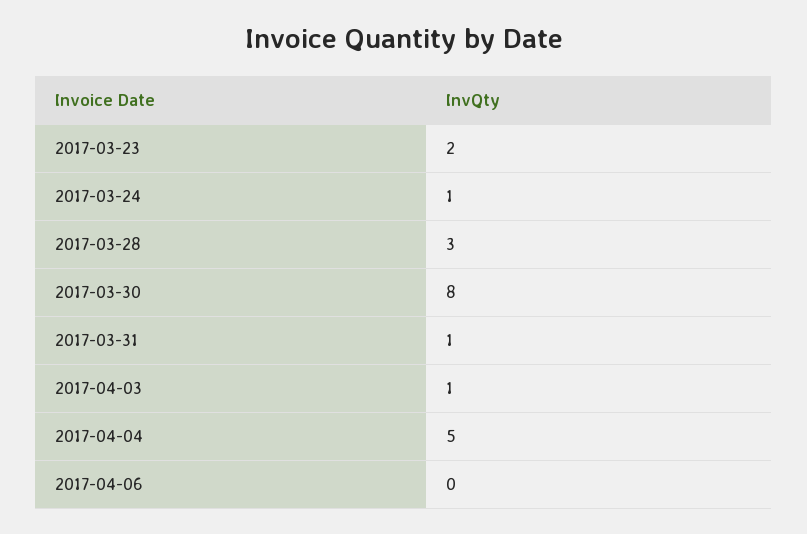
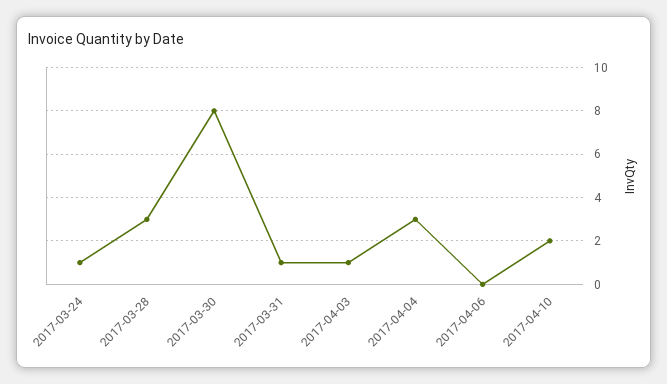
2017-03-23: 2 -> none
2017-04-04: 5 -> 3
2017-04-10: none -> 2

